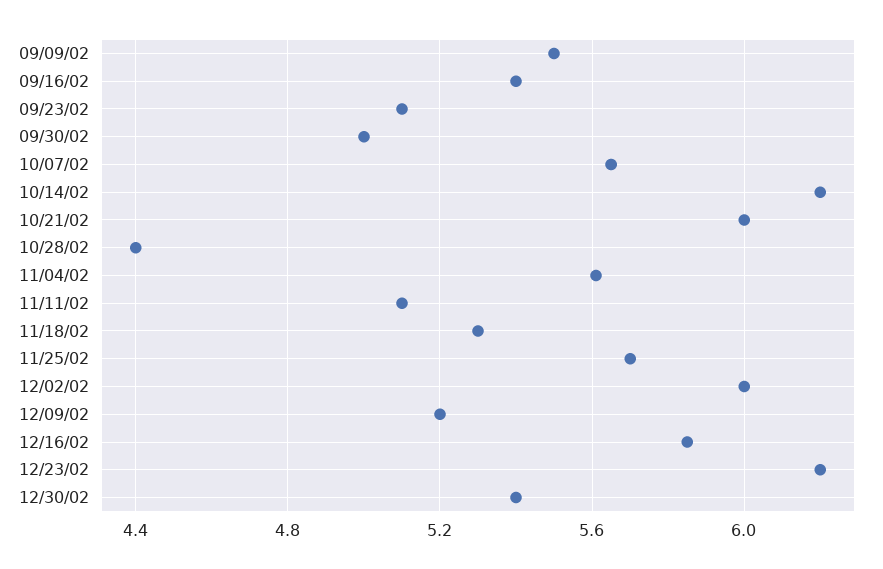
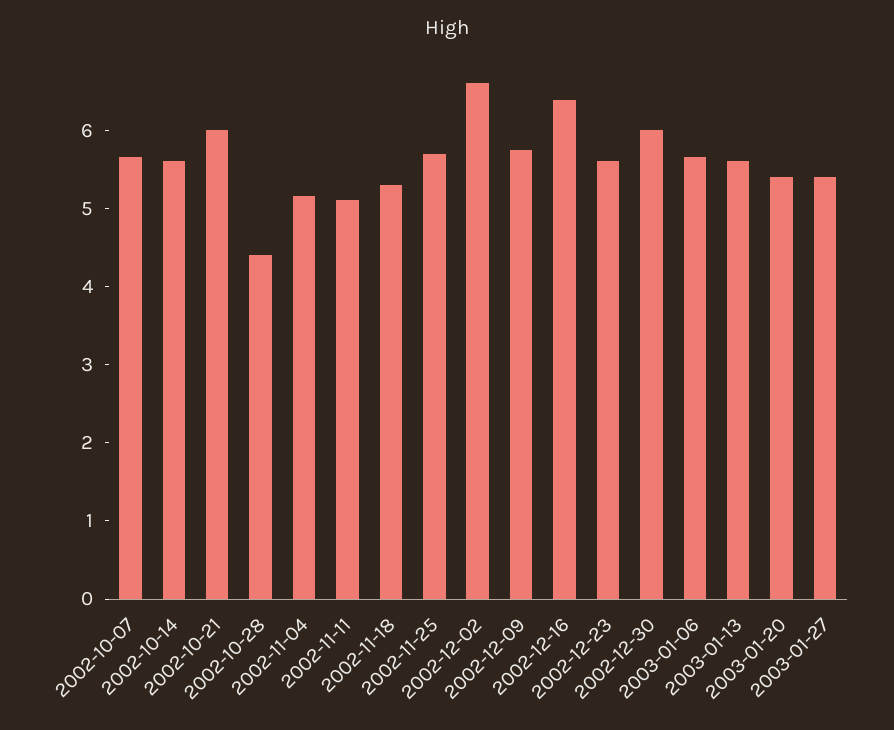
09/09/02: 5.5 -> none
09/16/02: 5.4 -> none
09/23/02: 5.1 -> none
09/30/02: 5 -> none
10/14/02: 6.2 -> 5.6
11/04/02: 5.6 -> 5.2
12/02/02: 6 -> 6.6
12/09/02: 5.2 -> 5.8
12/16/02: 5.85 -> 6.4
12/23/02: 6.2 -> 5.6
12/30/02: 5.4 -> 6
2003-01-06: none -> 5.6
2003-01-13: none -> 5.6
2003-01-20: none -> 5.4
2003-01-27: none -> 5.4

